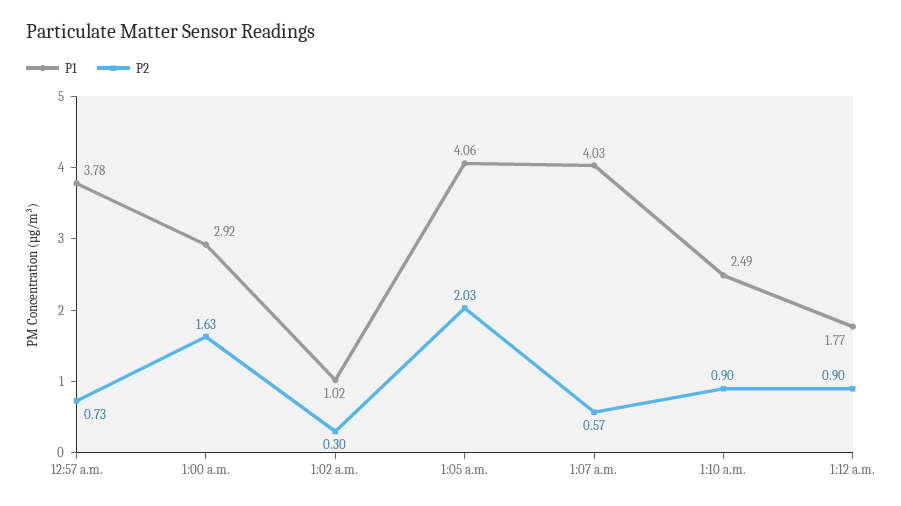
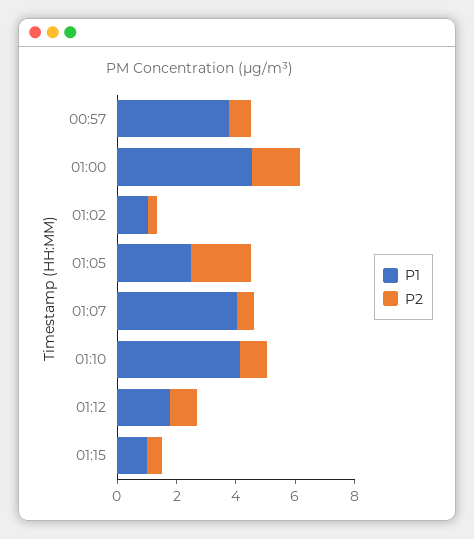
P1, 1:00 a.m.: 2.92 -> 4.5
P1, 1:05 a.m.: 4.06 -> 2.5
P1, 1:10 a.m.: 2.49 -> 4
P1, 01:15: none -> 1
P2, 01:15: none -> 0.5

